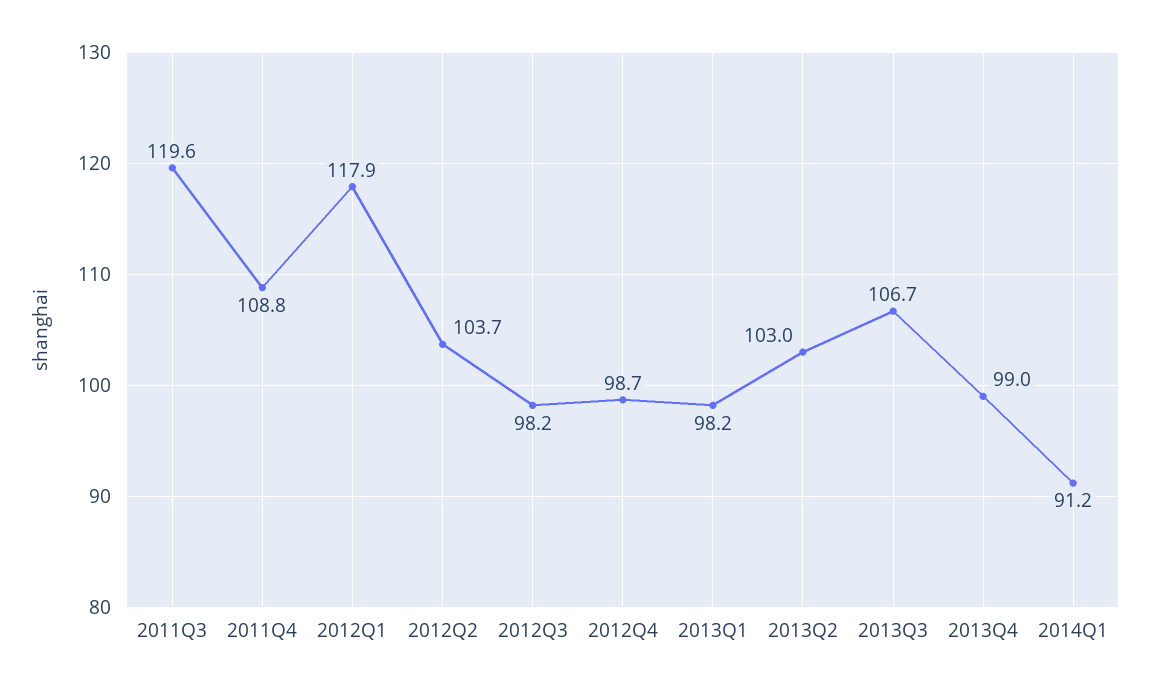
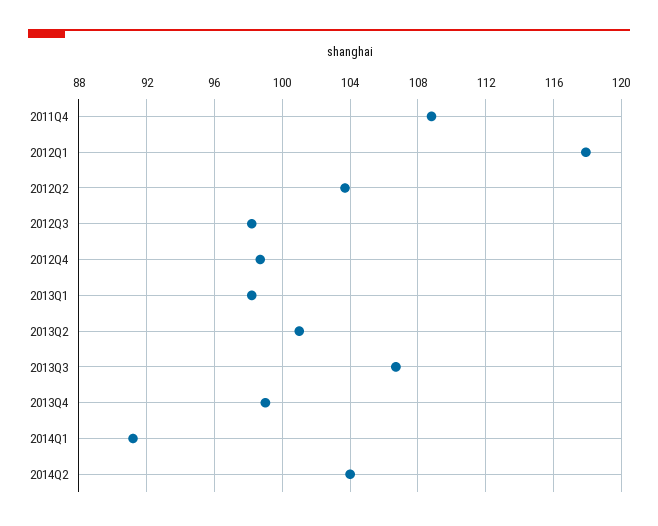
2011Q3: 119.6 -> none
2013Q2: 103 -> 101
2014Q2: none -> 104

